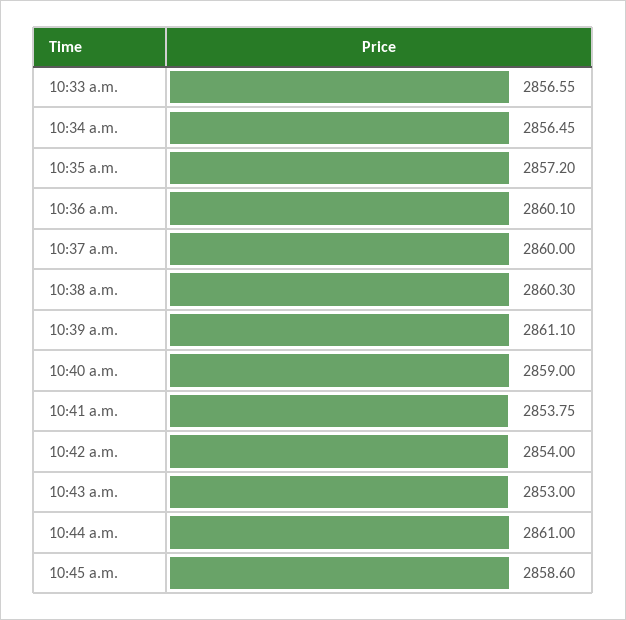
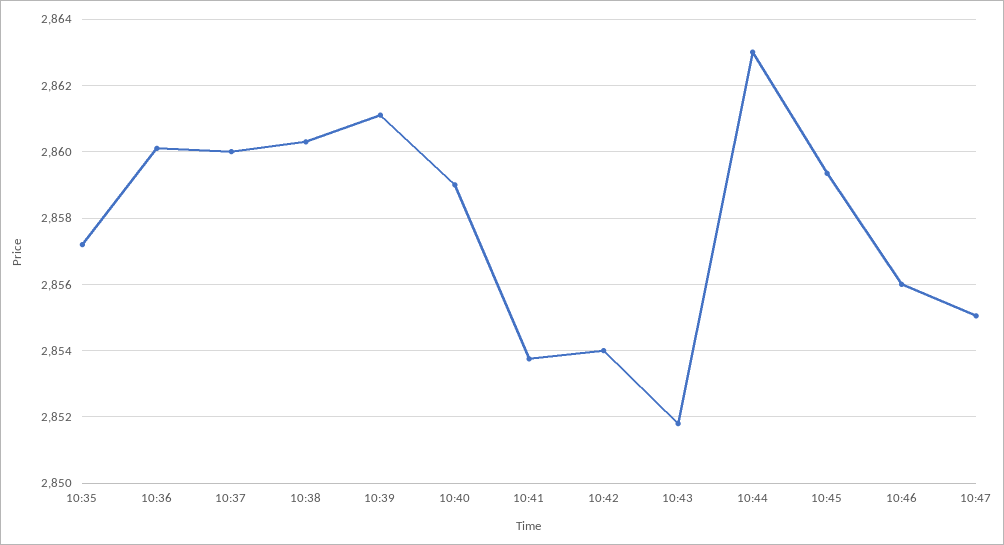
10:33 a.m.: 2856.55 -> none
10:34 a.m.: 2856.45 -> none
10:43 a.m.: 2853 -> 2851.8
10:44 a.m.: 2861 -> 2863
10:45 a.m.: 2858.6 -> 2859.4
10:46: none -> 2856
10:47: none -> 2855

